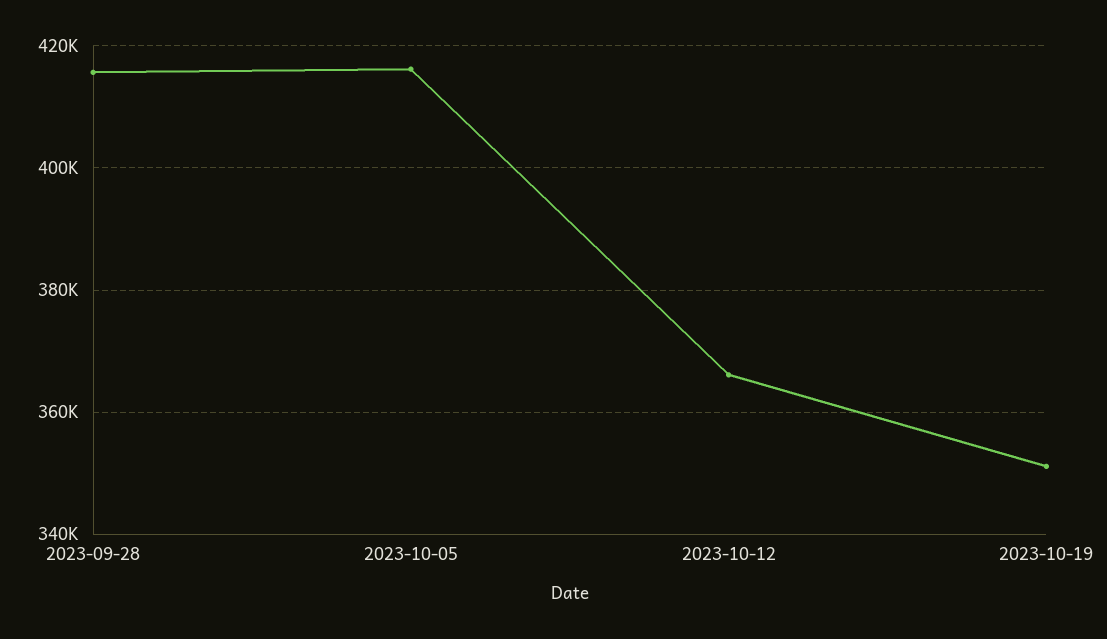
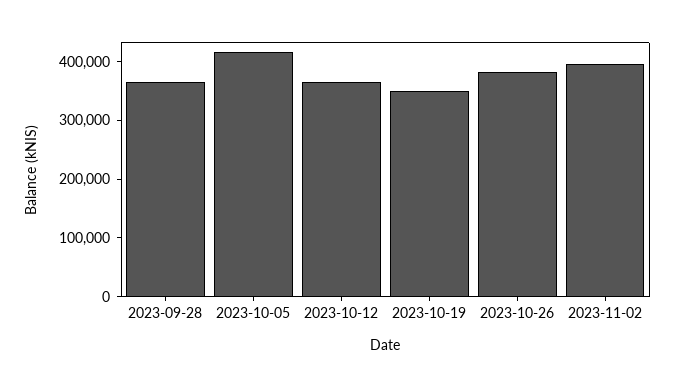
2023-09-28: 416000 -> 360000
2023-10-26: none -> 380000
2023-11-02: none -> 400000

